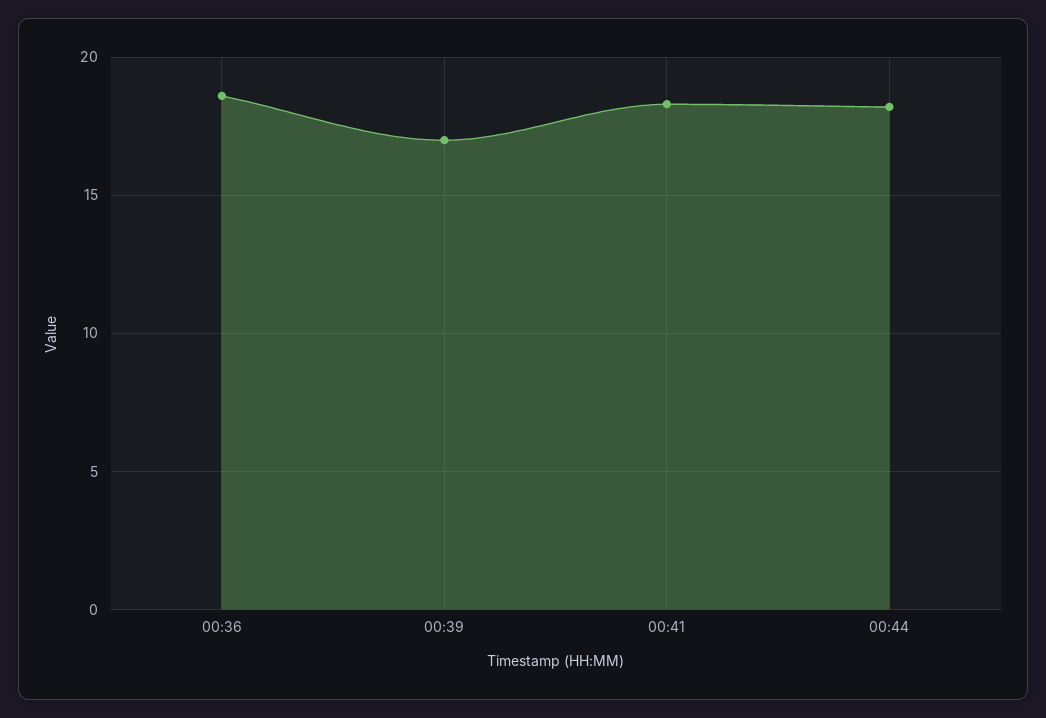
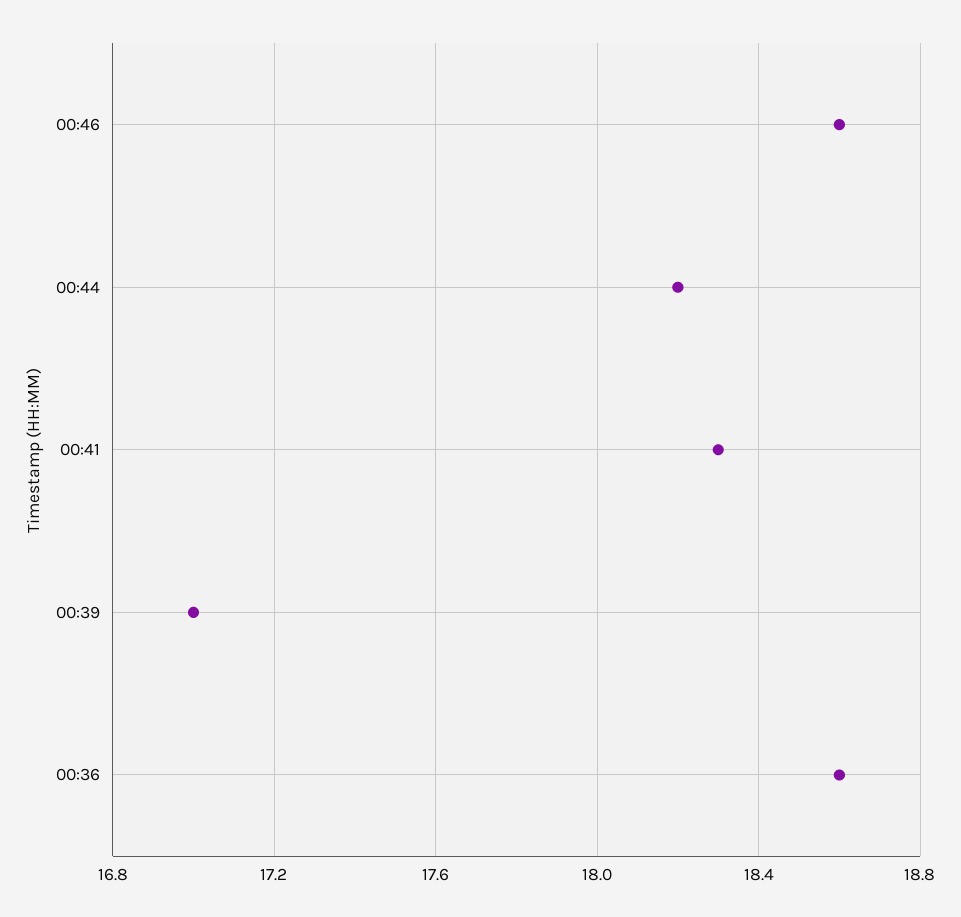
00:46: none -> 18.6

